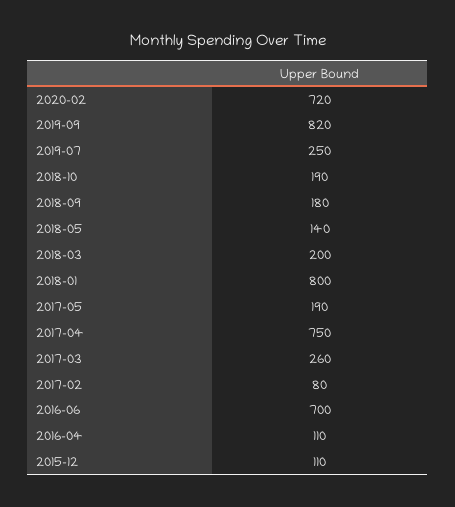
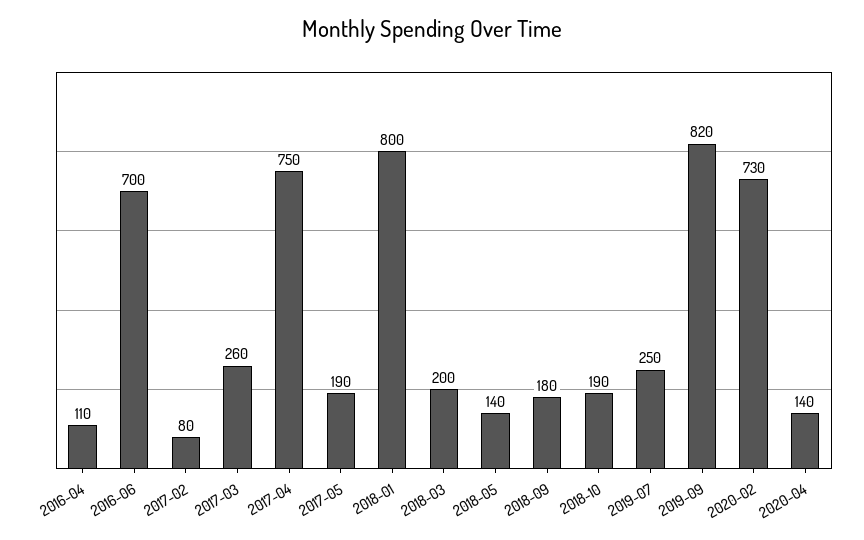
2020-02: 720 -> 730
2015-12: 110 -> none
2020-04: none -> 140

